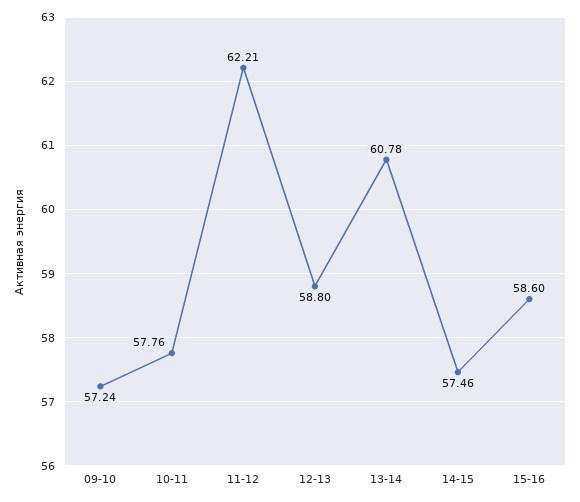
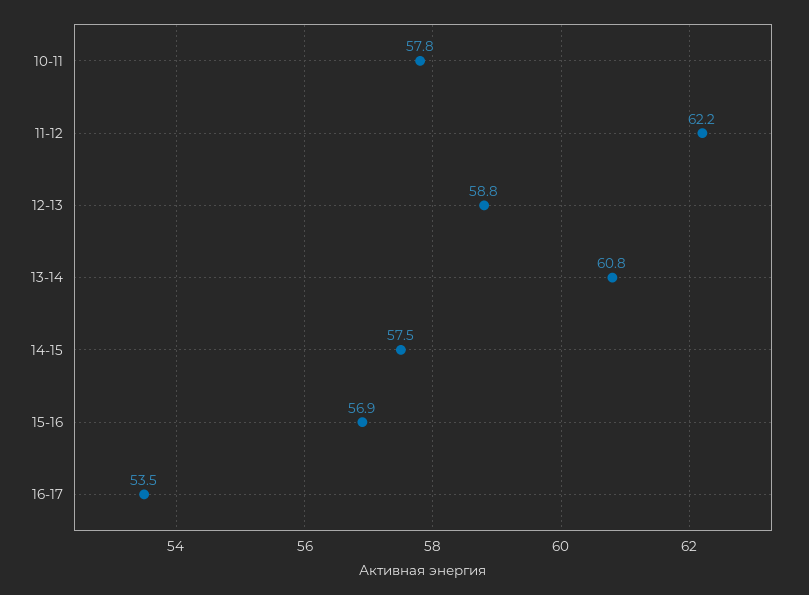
09-10: 57.24 -> none
15-16: 58.6 -> 56.9
16-17: none -> 53.5

